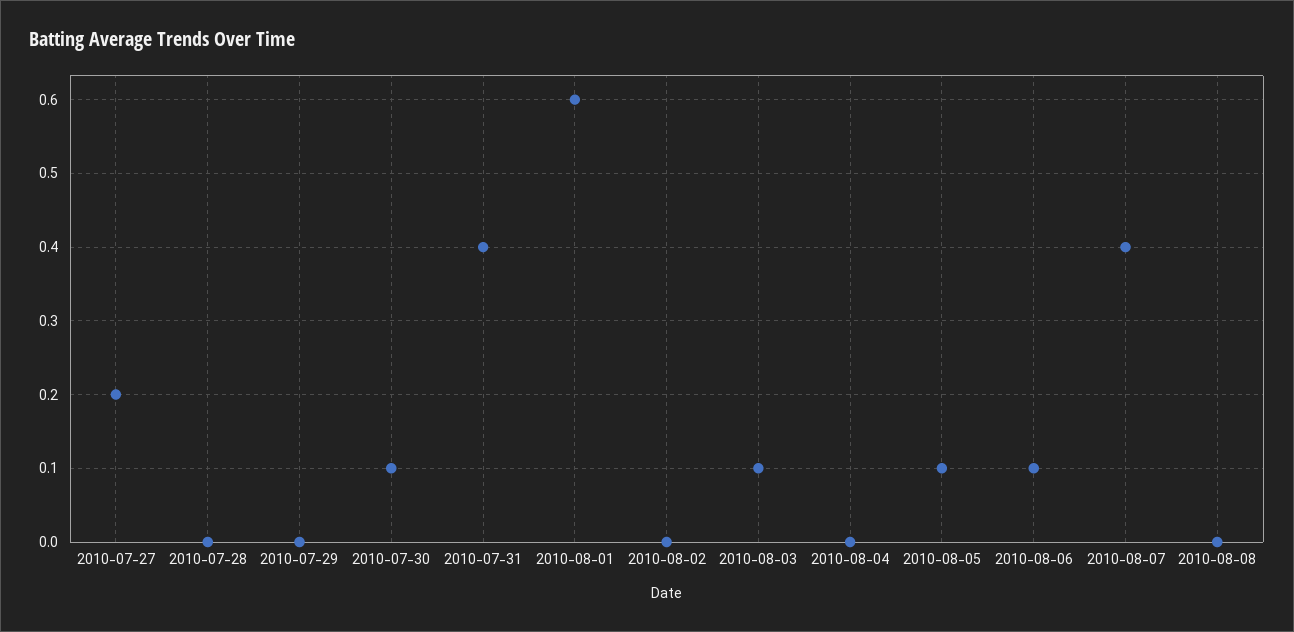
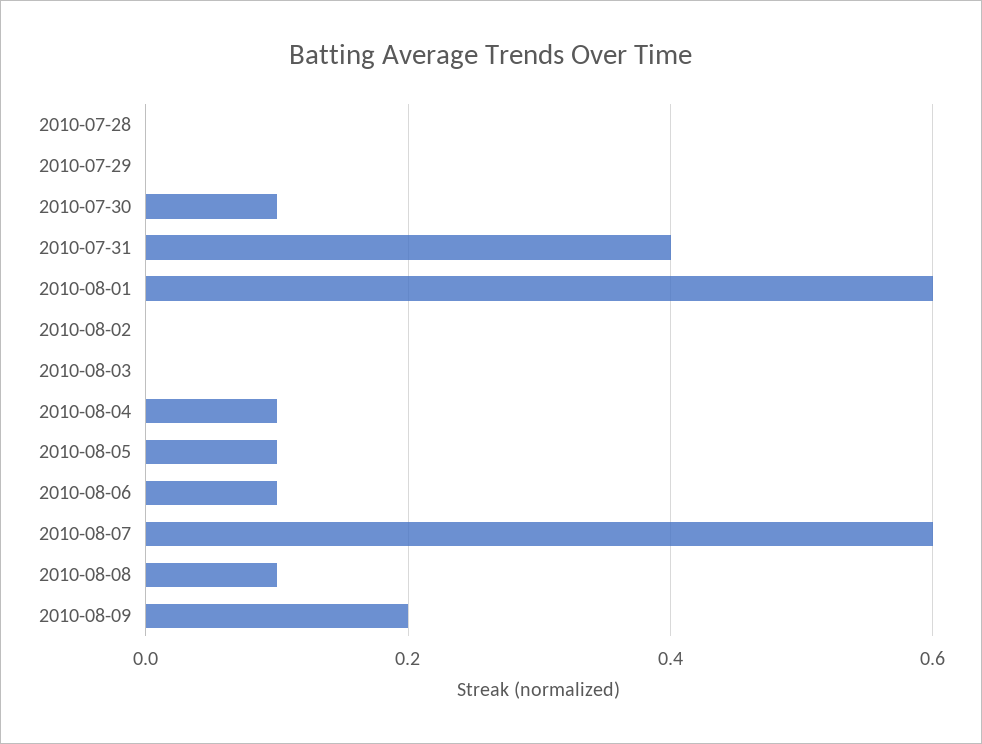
2010-07-27: 0.2 -> none
2010-08-03: 0.1 -> 0
2010-08-04: 0 -> 0.1
2010-08-07: 0.4 -> 0.6
2010-08-08: 0 -> 0.1
2010-08-09: none -> 0.2

